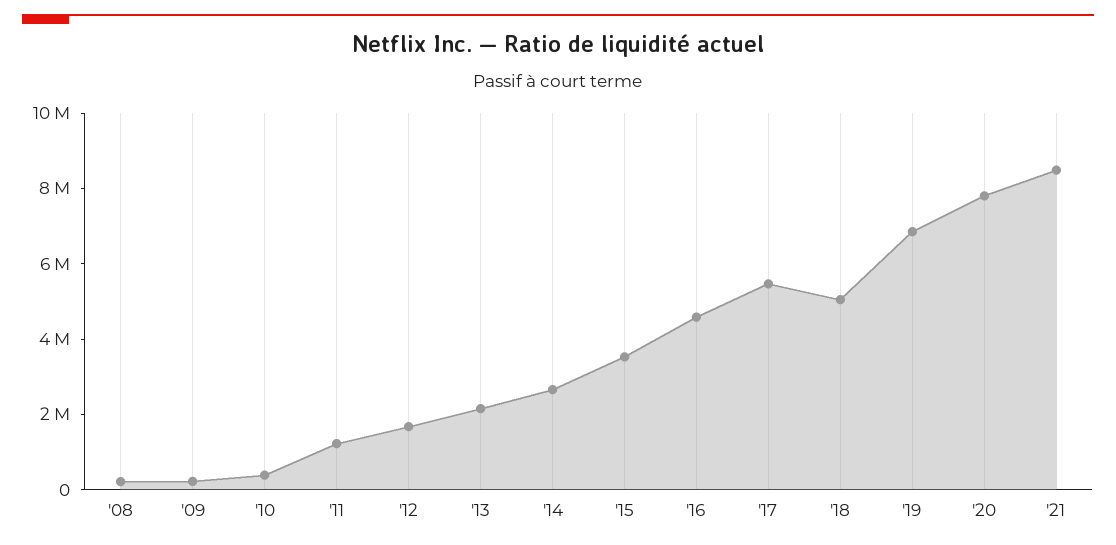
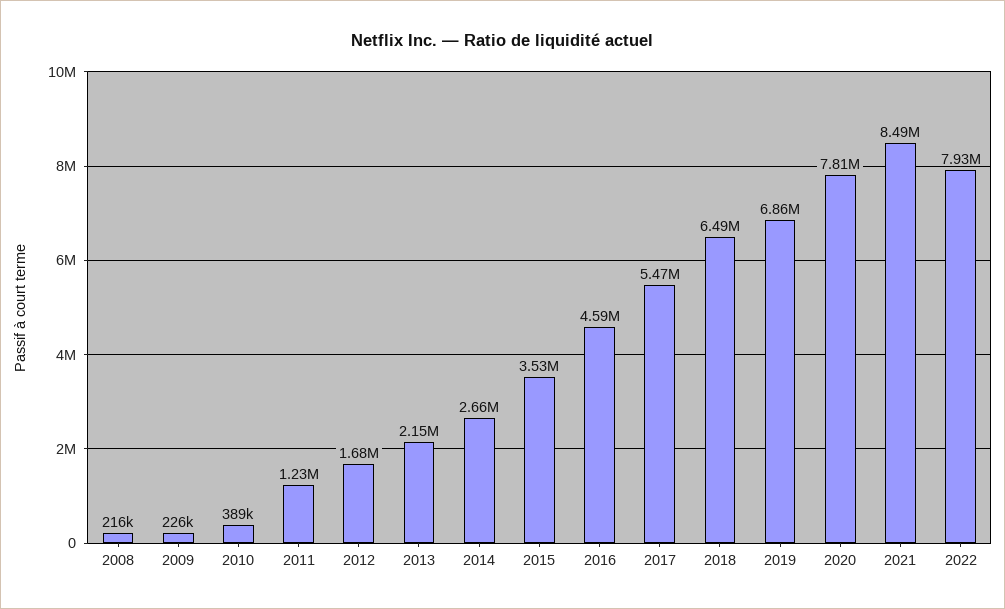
'18: 5000000 -> 6490000
2022: none -> 7930000

